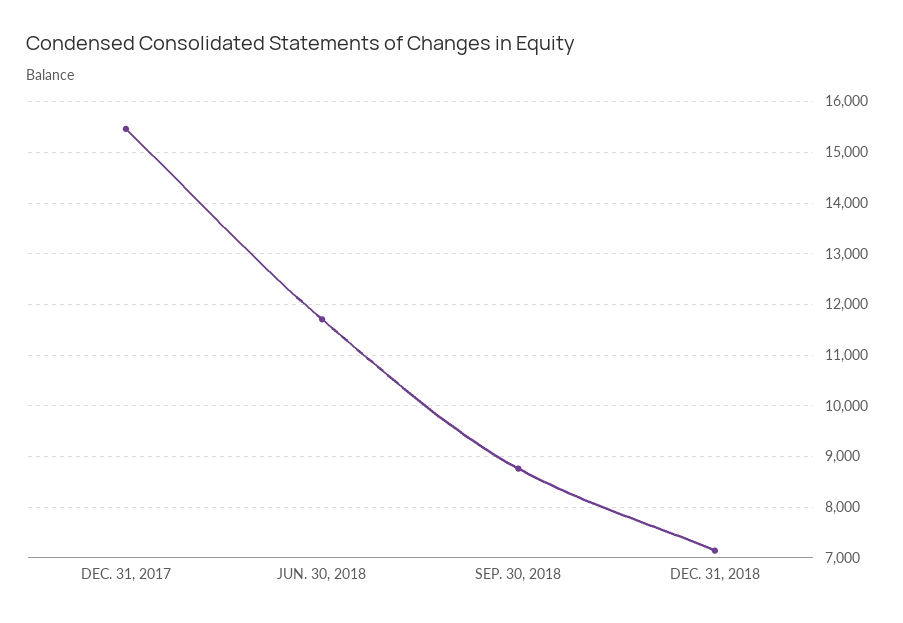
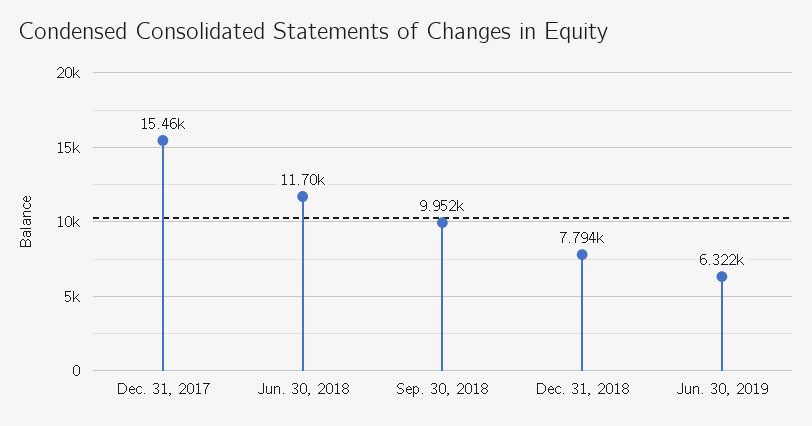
SEP. 30, 2018: 8800 -> 9952
DEC. 31, 2018: 7200 -> 7794
Jun. 30, 2019: none -> 6322

